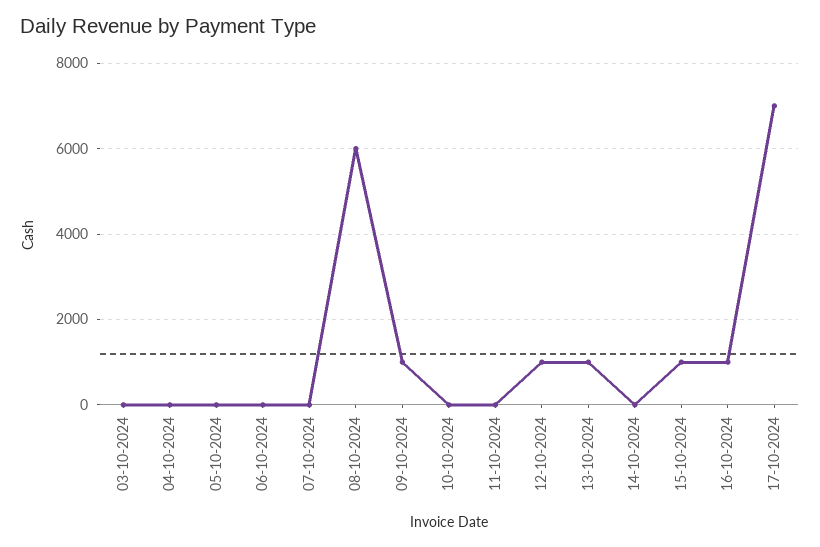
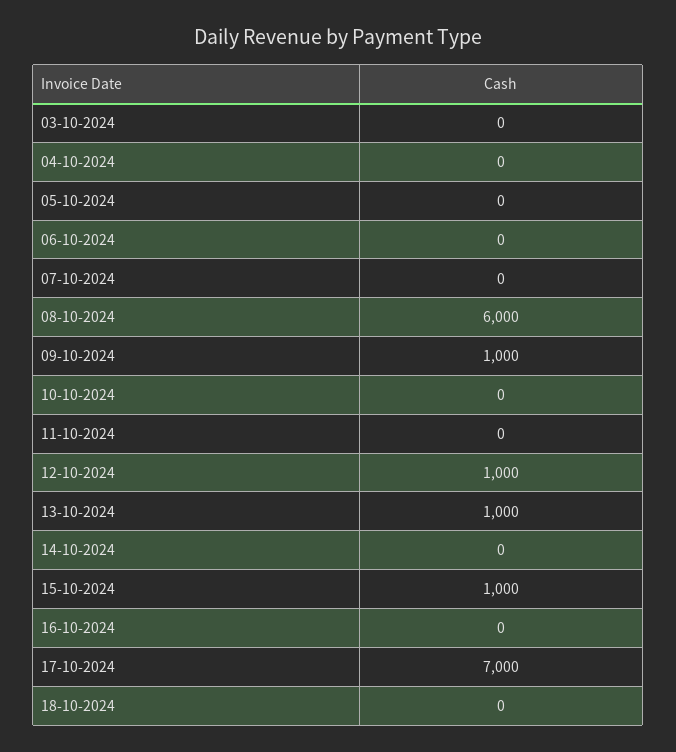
16-10-2024: 1000 -> 0
18-10-2024: none -> 0

